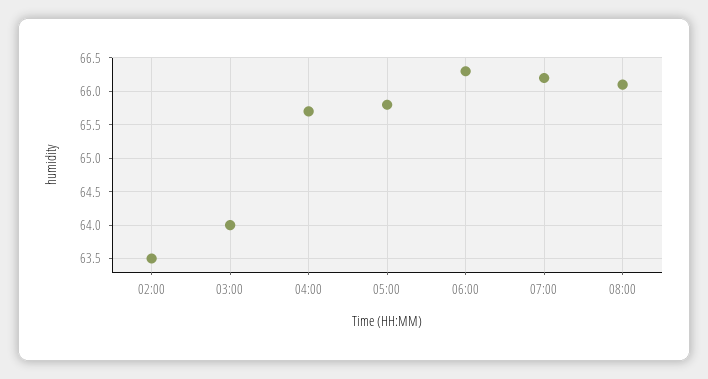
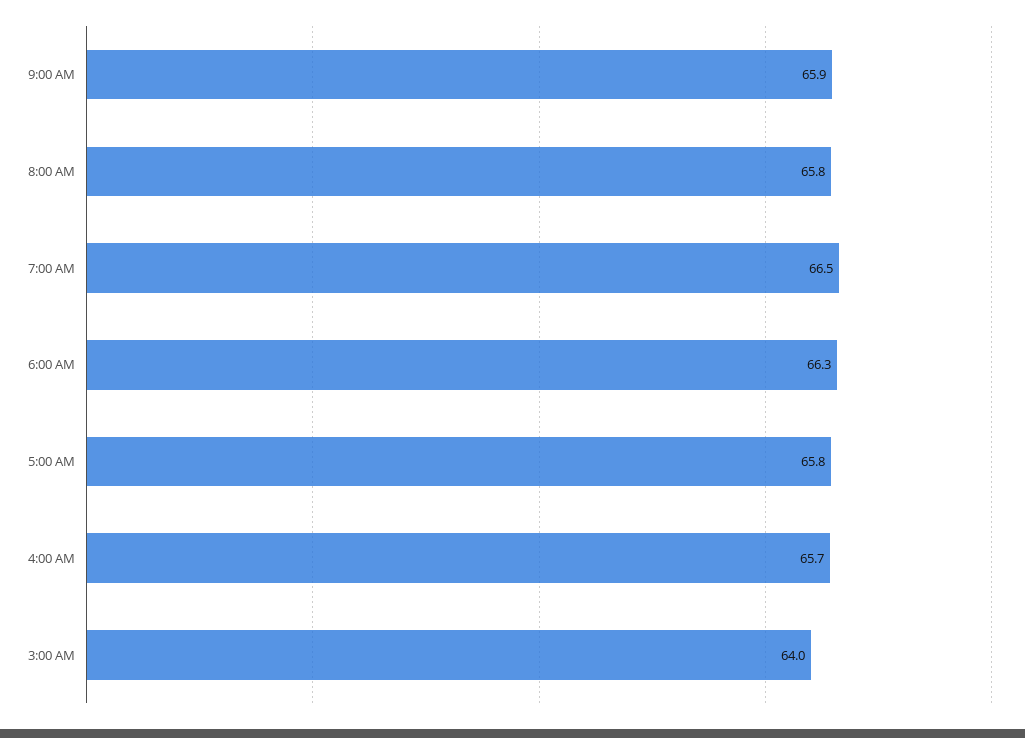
02:00: 63.5 -> none
07:00: 66.2 -> 66.5
08:00: 66.1 -> 65.8
9:00 AM: none -> 65.9

